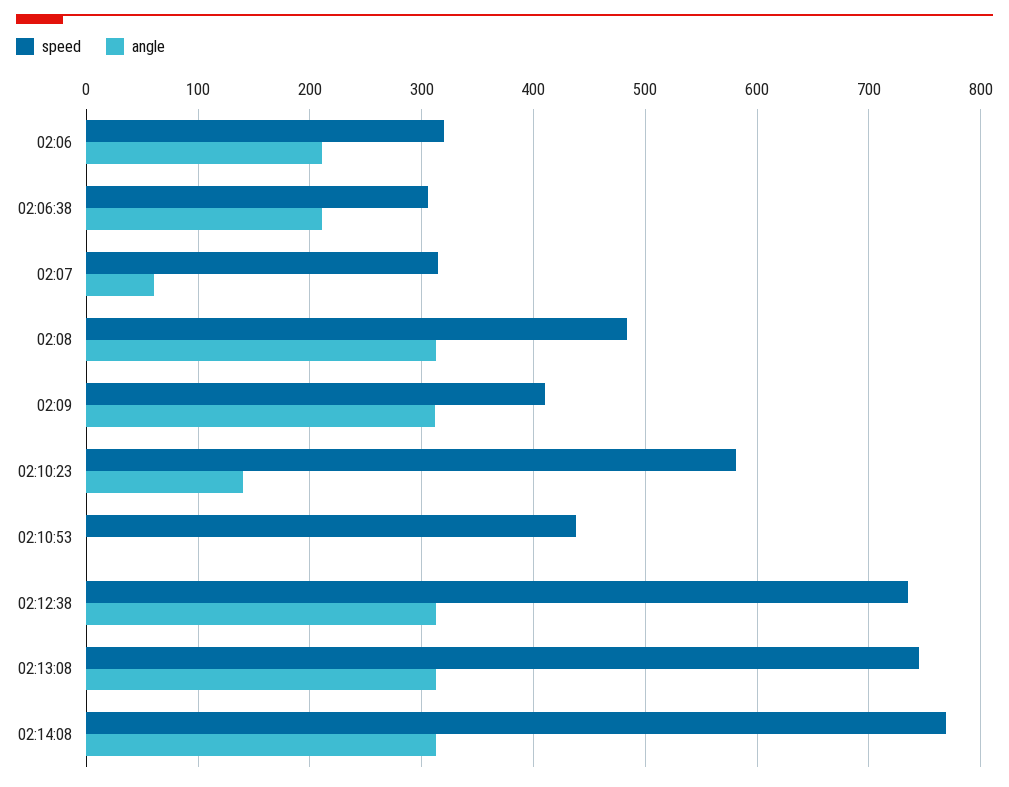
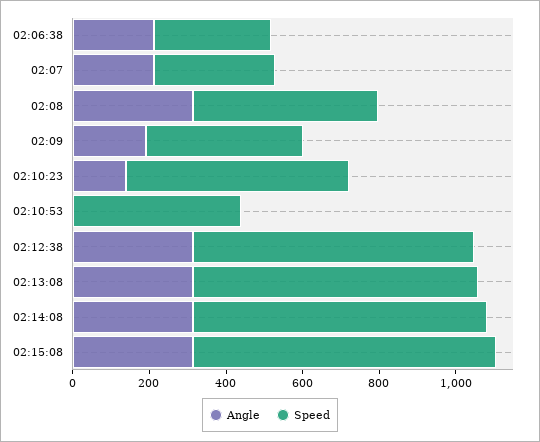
speed, 02:06: 320 -> none
angle, 02:06: 210 -> none
angle, 02:07: 60 -> 200
angle, 02:09: 310 -> 200
angle, 02:15:08: none -> 300
speed, 02:15:08: none -> 800

